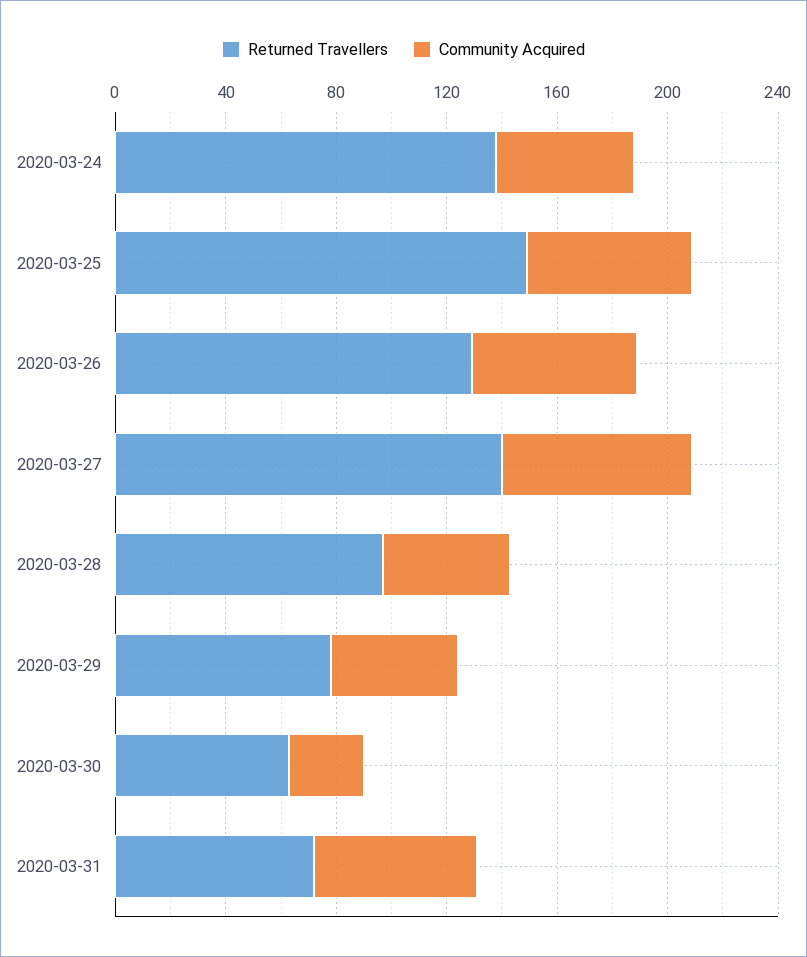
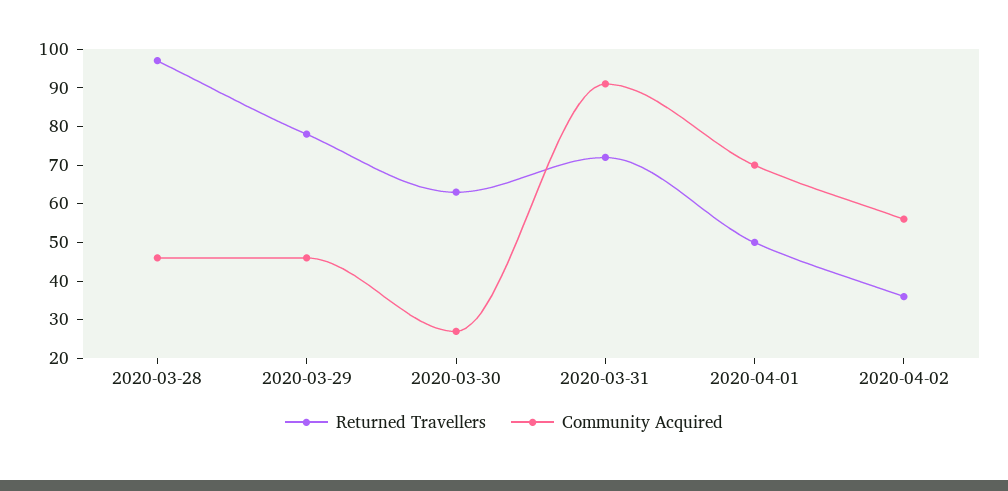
Returned Travellers, 2020-03-24: 140 -> none
Community Acquired, 2020-03-24: 50 -> none
Returned Travellers, 2020-03-25: 150 -> none
Community Acquired, 2020-03-25: 60 -> none
Returned Travellers, 2020-03-26: 130 -> none
Community Acquired, 2020-03-26: 60 -> none
Returned Travellers, 2020-03-27: 140 -> none
Community Acquired, 2020-03-27: 70 -> none
Community Acquired, 2020-03-31: 60 -> 90
Returned Travellers, 2020-04-01: none -> 50
Community Acquired, 2020-04-01: none -> 70
Returned Travellers, 2020-04-02: none -> 35
Community Acquired, 2020-04-02: none -> 55

